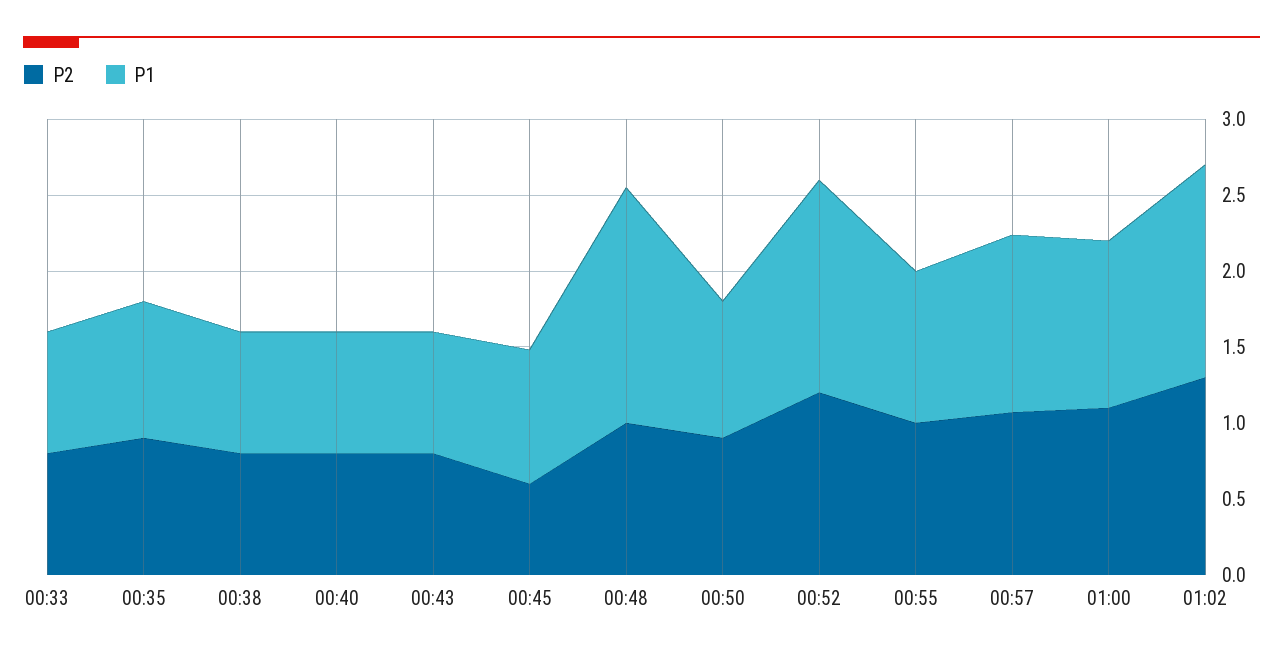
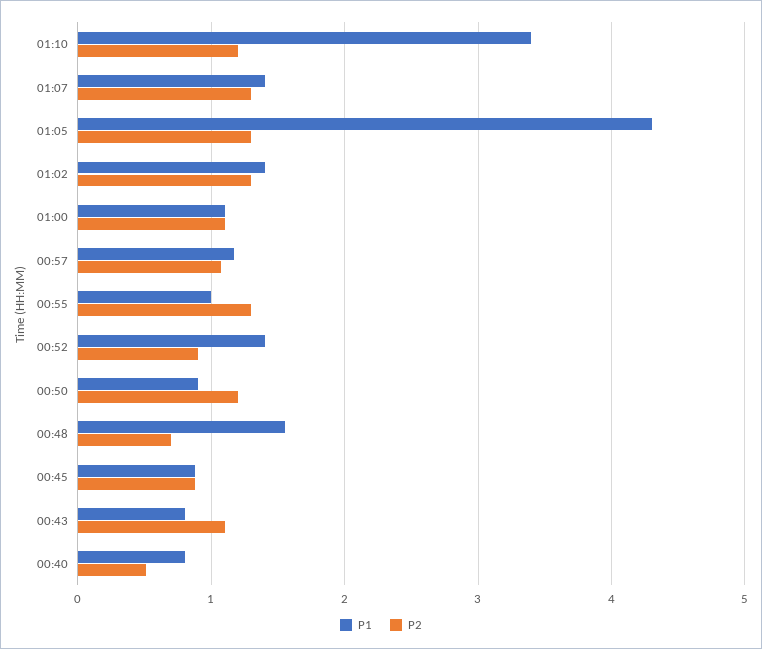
P2, 00:33: 0.8 -> none
P1, 00:33: 0.8 -> none
P2, 00:35: 0.9 -> none
P1, 00:35: 0.9 -> none
P2, 00:38: 0.8 -> none
P1, 00:38: 0.8 -> none
P2, 00:40: 0.8 -> 0.5
P2, 00:43: 0.8 -> 1.1
P2, 00:45: 0.6 -> 0.9
P2, 00:48: 1 -> 0.7
P2, 00:50: 0.9 -> 1.2
P2, 00:52: 1.2 -> 0.9
P2, 00:55: 1 -> 1.3
P1, 01:10: none -> 3.4
P2, 01:10: none -> 1.2
P1, 01:07: none -> 1.4
P2, 01:07: none -> 1.3
P1, 01:05: none -> 4.3
P2, 01:05: none -> 1.3

